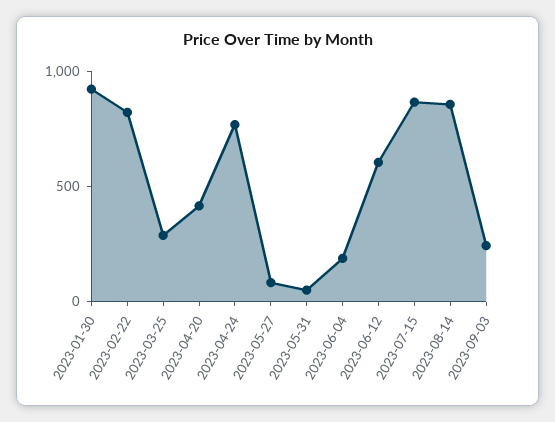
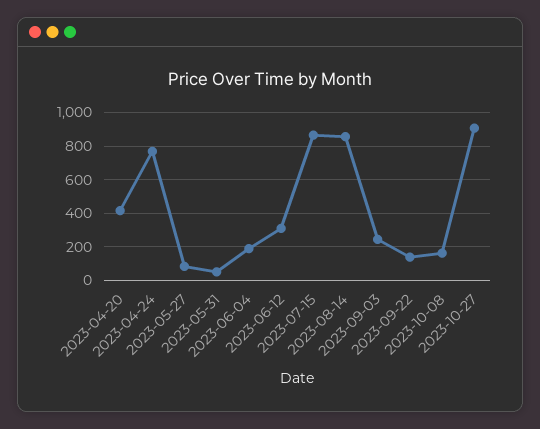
2023-01-30: 900 -> none
2023-02-22: 800 -> none
2023-03-25: 300 -> none
2023-06-12: 600 -> 300
2023-09-22: none -> 150
2023-10-08: none -> 150
2023-10-27: none -> 900

